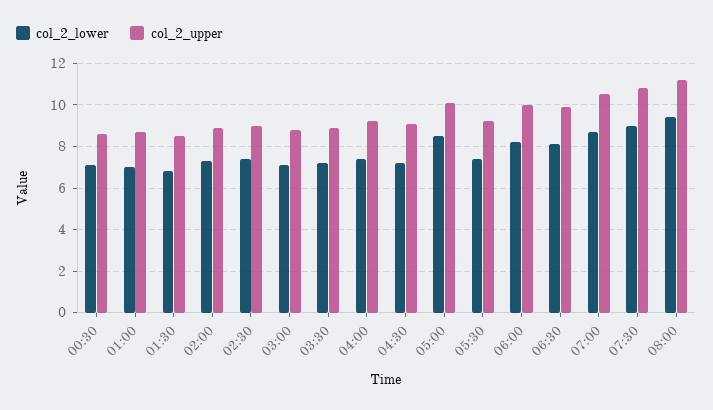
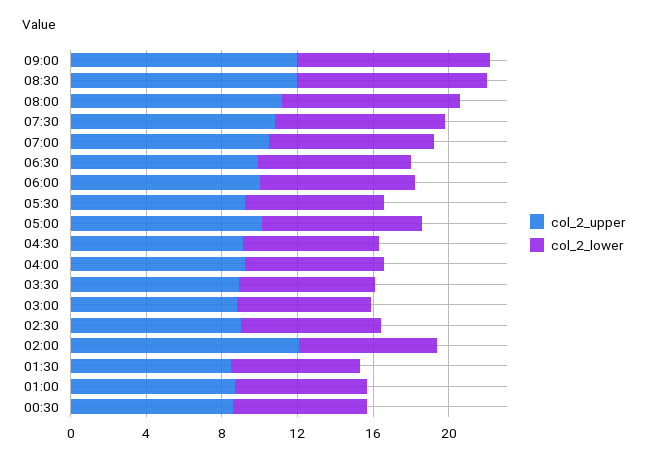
col_2_upper, 02:00: 9 -> 12
col_2_upper, 09:00: none -> 12
col_2_lower, 09:00: none -> 10
col_2_upper, 08:30: none -> 12
col_2_lower, 08:30: none -> 10

